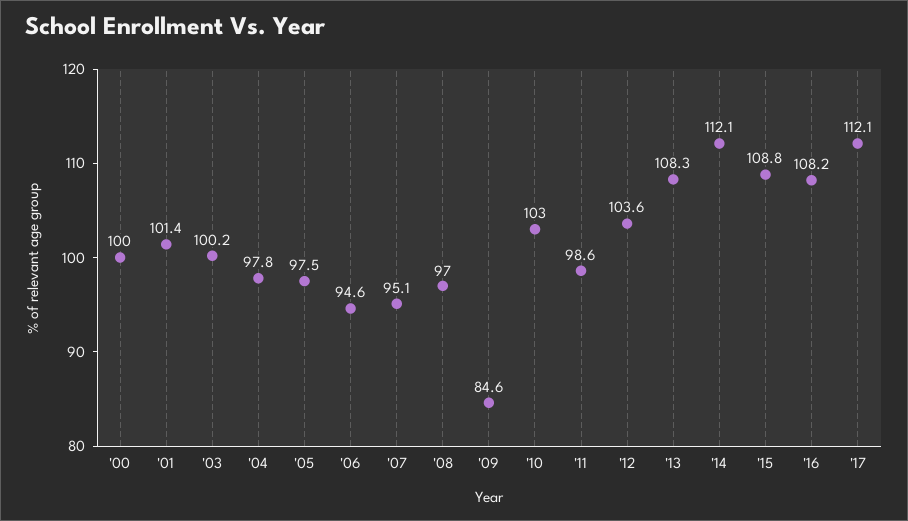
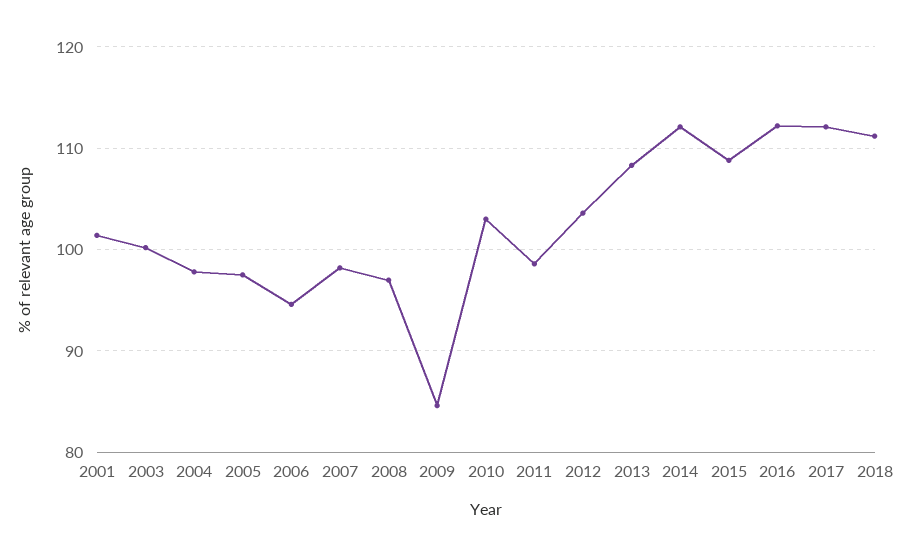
'00: 100 -> none
'07: 95.1 -> 98
'16: 108.2 -> 112
2018: none -> 111

